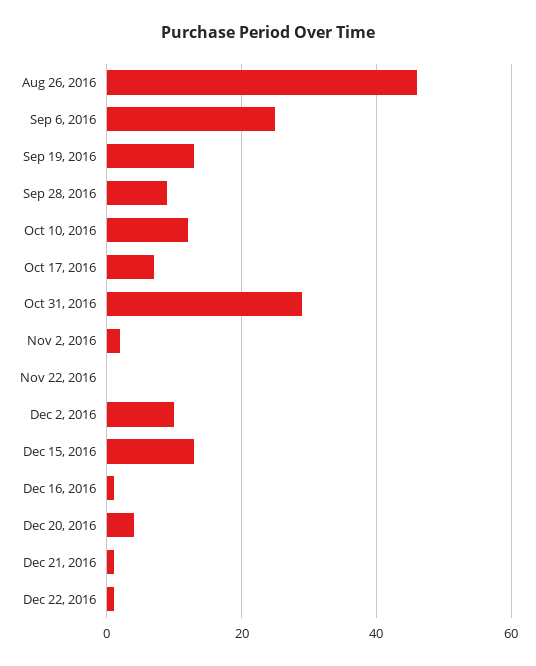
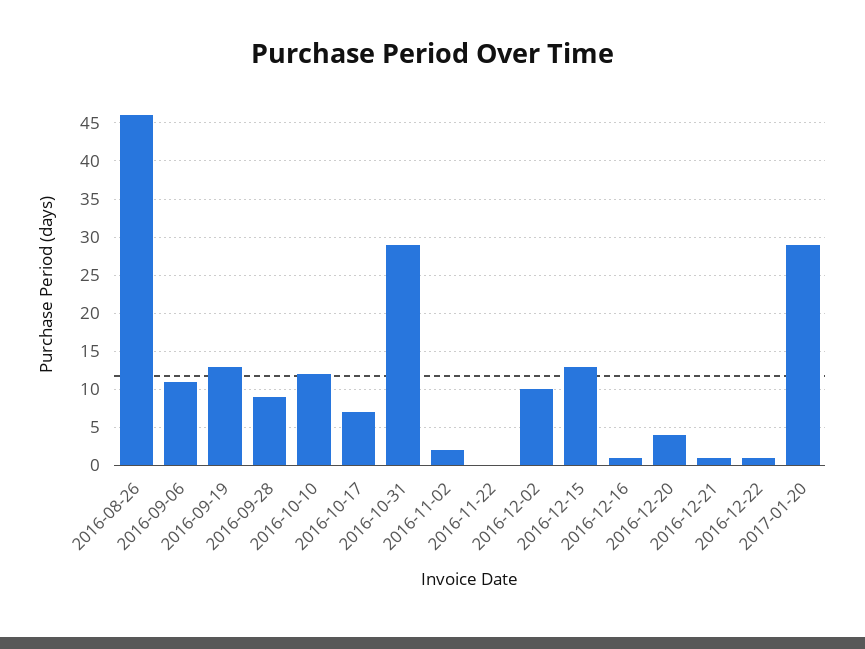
Sep 6, 2016: 25 -> 11
2017-01-20: none -> 29

